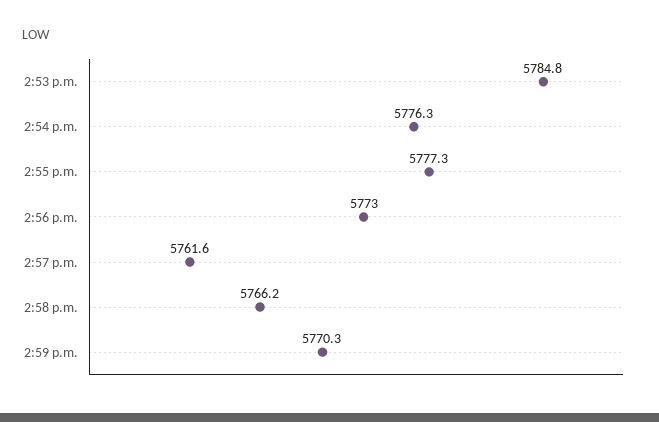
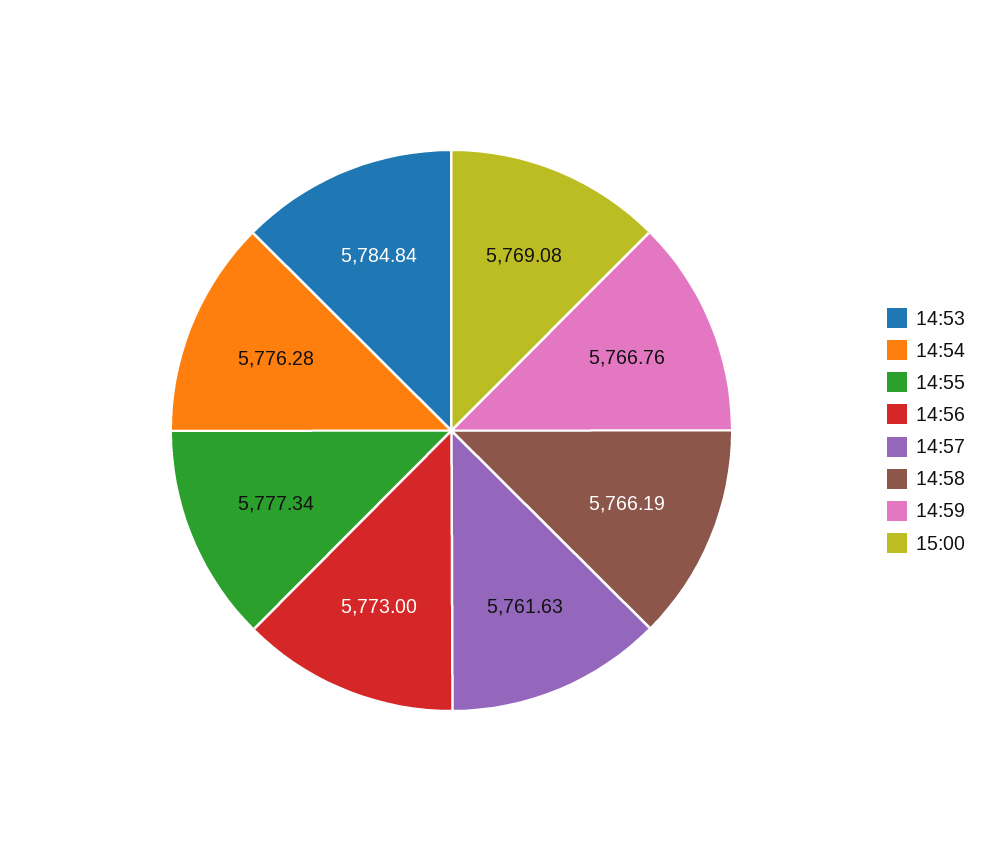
2:59 p.m.: 5770.3 -> 5766.76
15:00: none -> 5769.08

